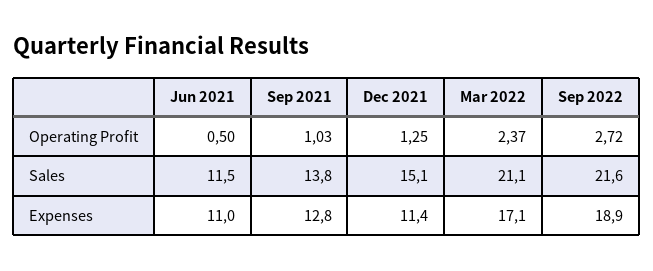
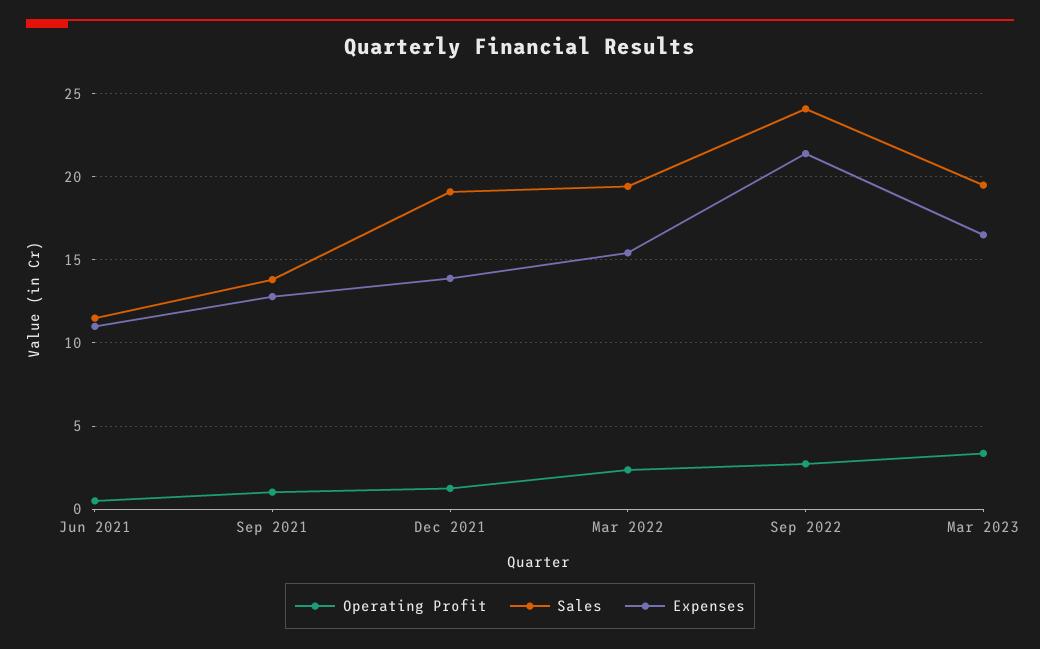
Sales, Dec 2021: 15.1 -> 19
Sales, Mar 2022: 21.1 -> 19.5
Sales, Sep 2022: 21.6 -> 24
Expenses, Dec 2021: 11.4 -> 14
Expenses, Mar 2022: 17.1 -> 15.5
Expenses, Sep 2022: 18.9 -> 21.5
Operating Profit, Mar 2023: none -> 3.5
Sales, Mar 2023: none -> 19.5
Expenses, Mar 2023: none -> 16.5

